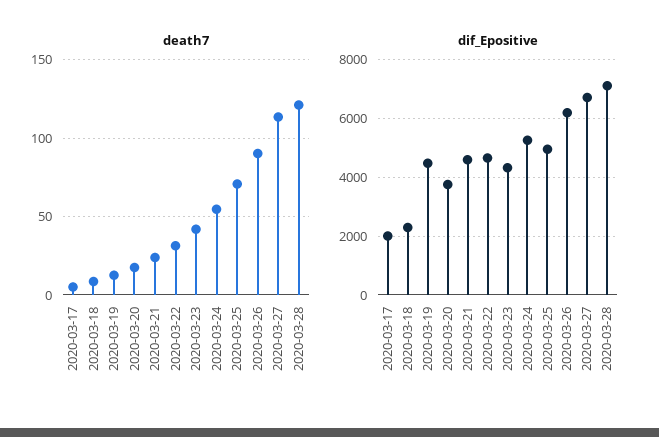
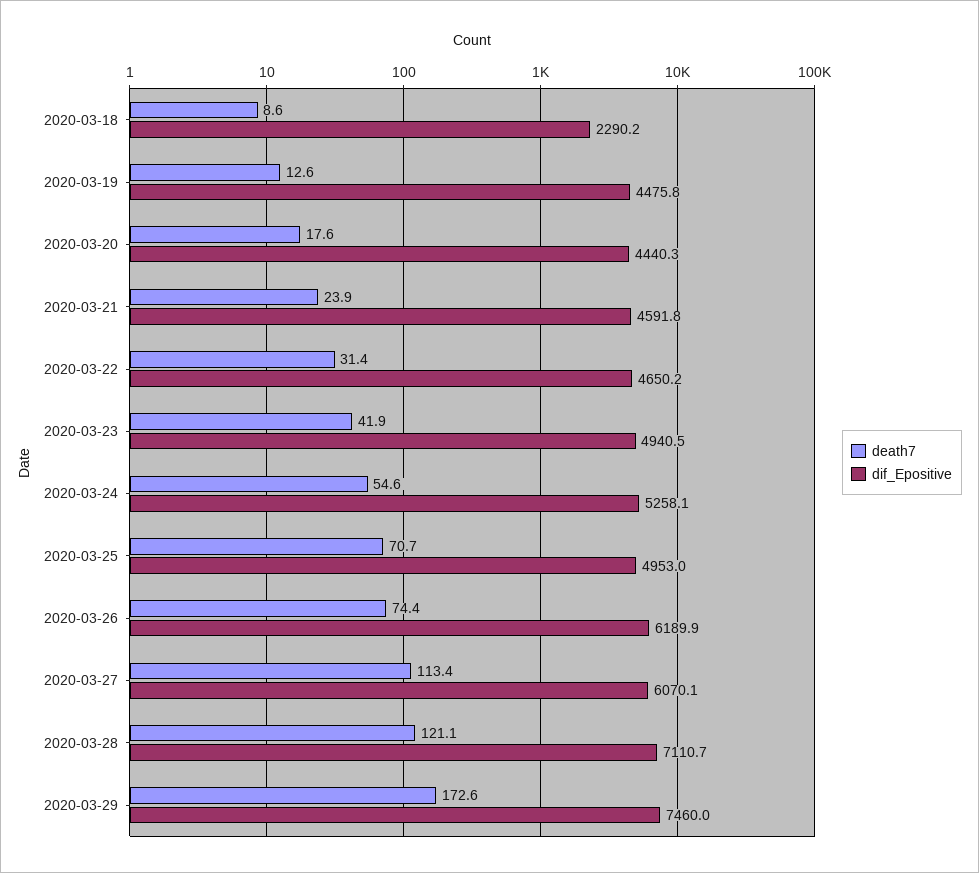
death7, 2020-03-17: 5 -> none
death7, 2020-03-26: 90 -> 74.4
dif_Epositive, 2020-03-17: 2000 -> none
dif_Epositive, 2020-03-20: 3750 -> 4440.3
dif_Epositive, 2020-03-23: 4250 -> 4940.5
dif_Epositive, 2020-03-27: 6750 -> 6070.1
death7, 2020-03-29: none -> 172.6
dif_Epositive, 2020-03-29: none -> 7460

